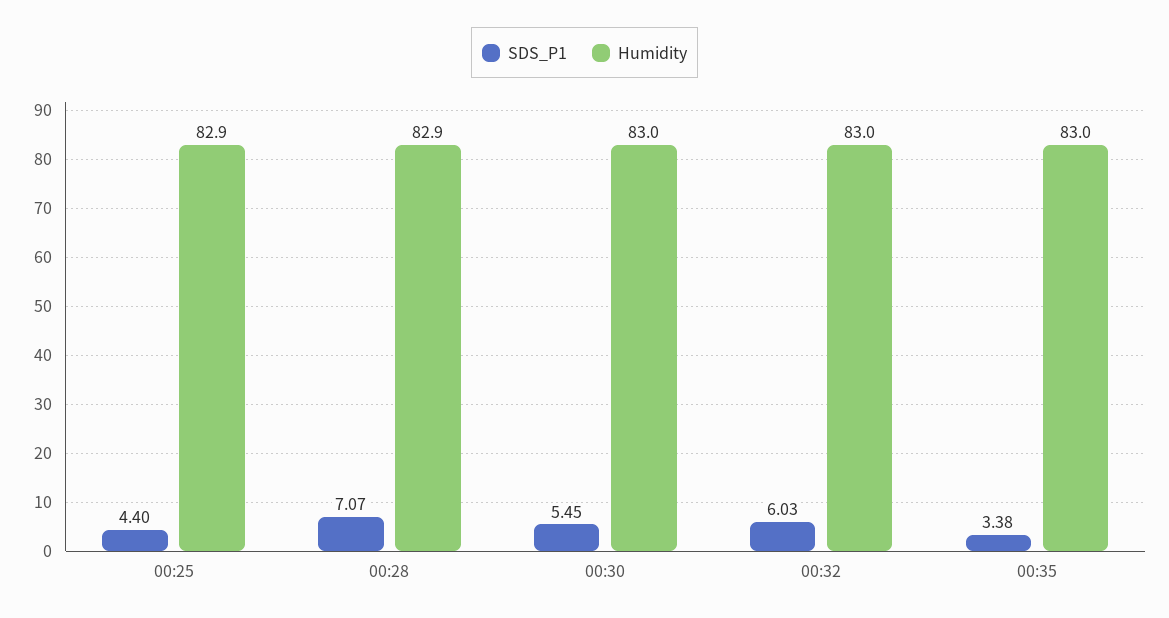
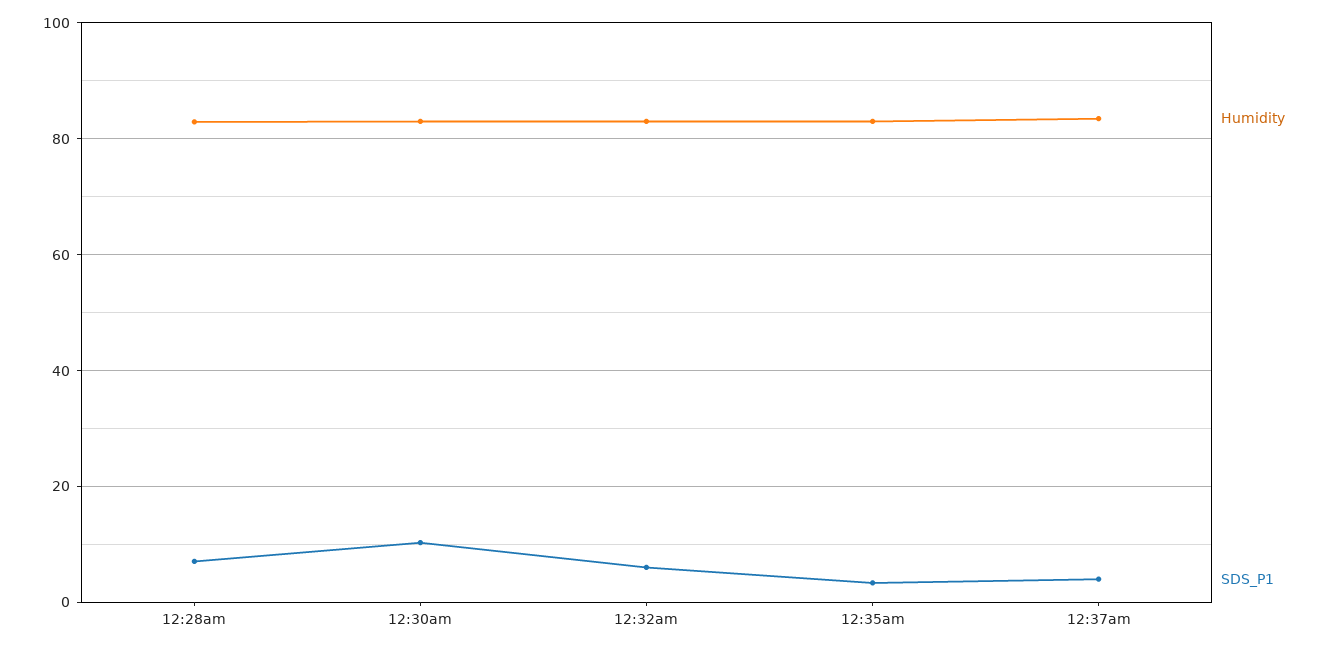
SDS_P1, 00:25: 4.4 -> none
Humidity, 00:25: 82.9 -> none
SDS_P1, 00:30: 5.45 -> 10
Humidity, 12:37am: none -> 84
SDS_P1, 12:37am: none -> 4

